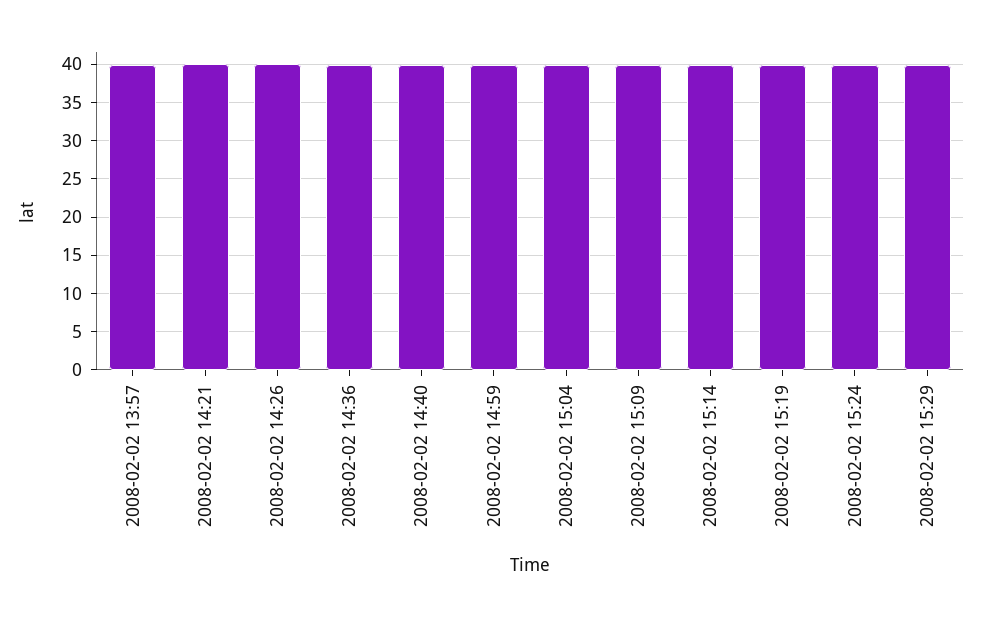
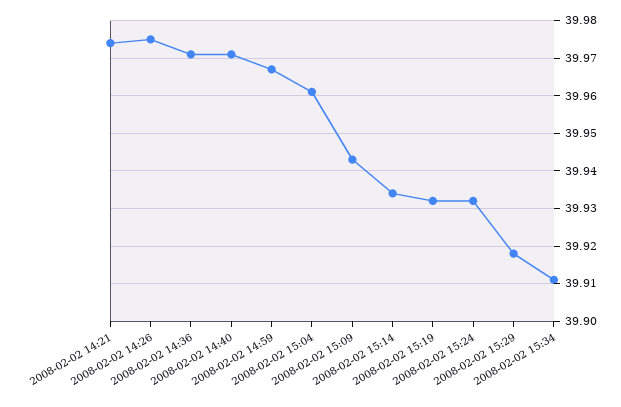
2008-02-02 13:57: 40 -> none
2008-02-02 15:34: none -> 39.91

